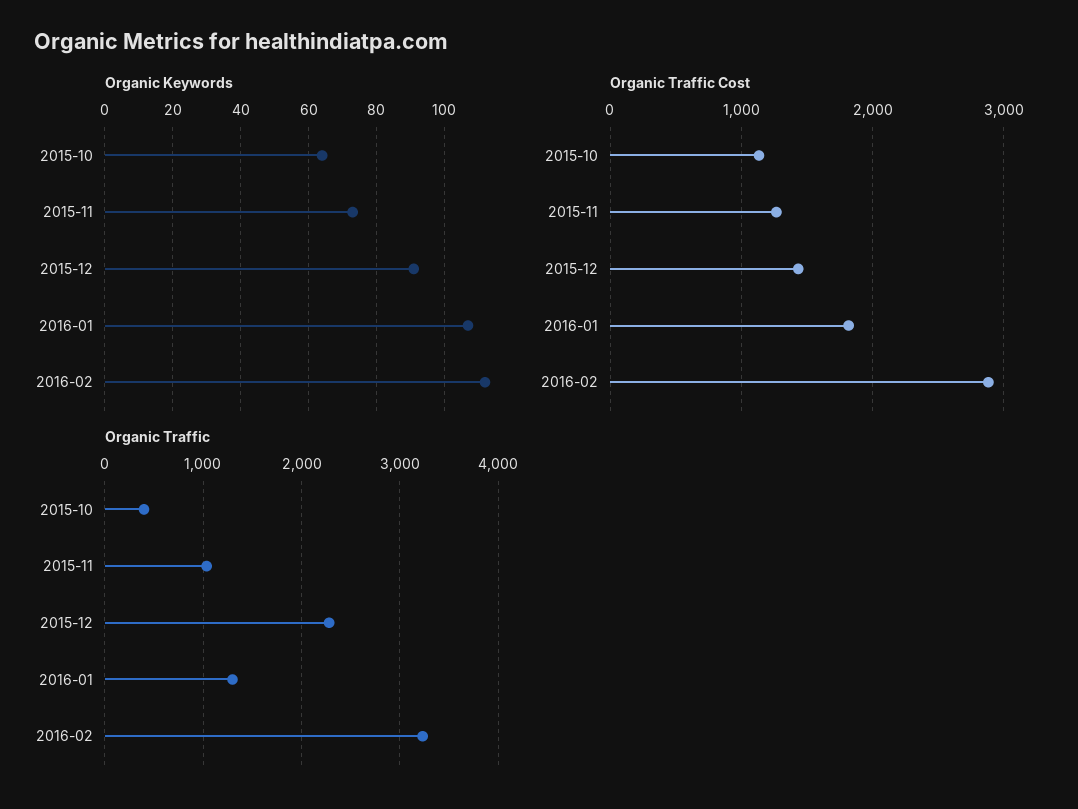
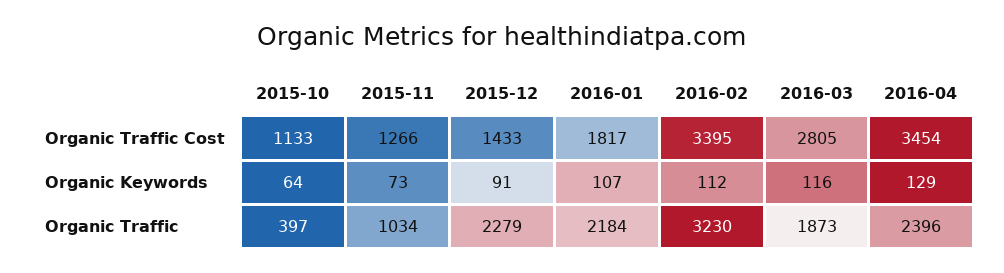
Organic Traffic Cost, 2016-02: 2900 -> 3395
Organic Traffic, 2016-01: 1300 -> 2184
Organic Traffic Cost, 2016-03: none -> 2805
Organic Traffic Cost, 2016-04: none -> 3454
Organic Keywords, 2016-03: none -> 116
Organic Keywords, 2016-04: none -> 129
Organic Traffic, 2016-03: none -> 1873
Organic Traffic, 2016-04: none -> 2396

